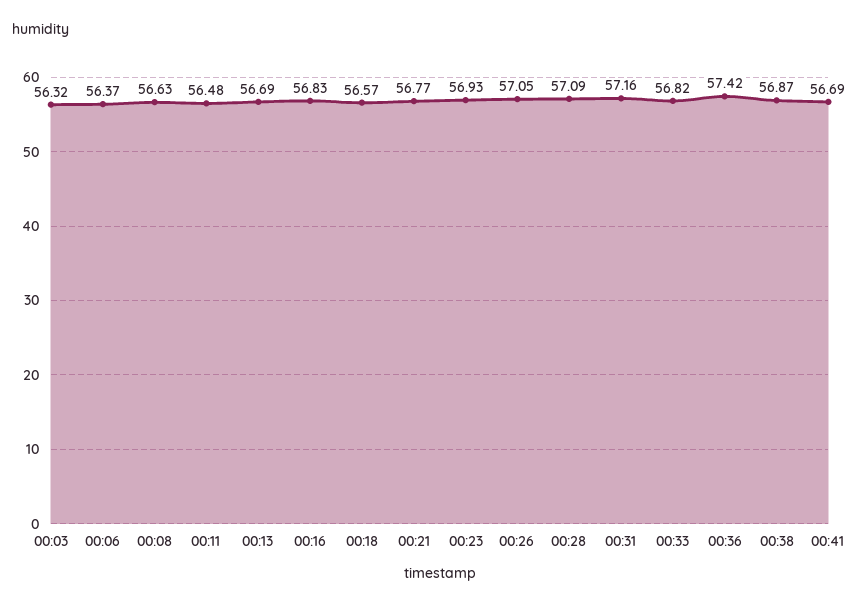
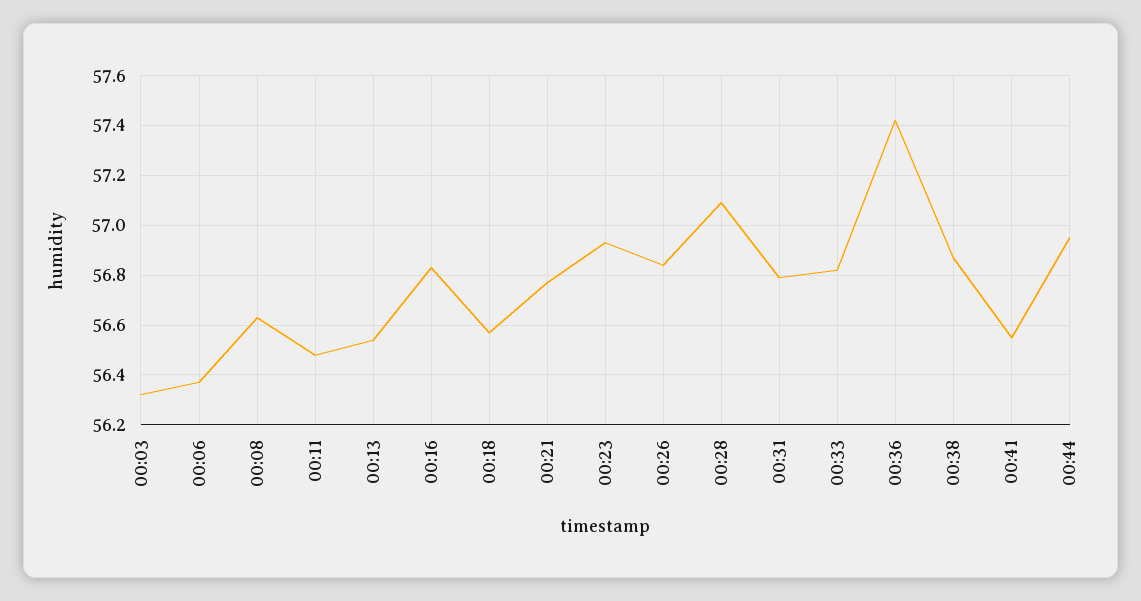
00:13: 56.69 -> 56.55
00:26: 57.05 -> 56.85
00:31: 57.16 -> 56.8
00:41: 56.69 -> 56.55
00:44: none -> 56.95

